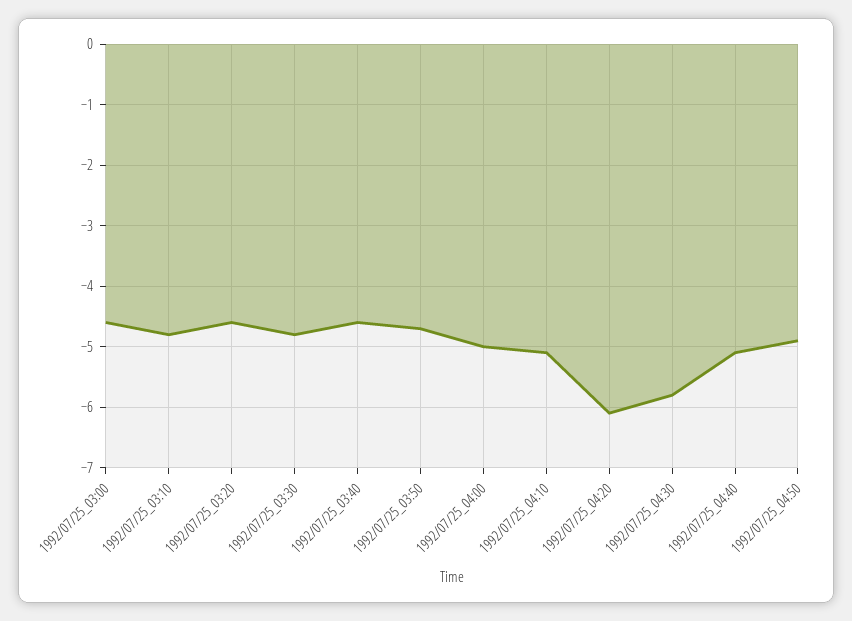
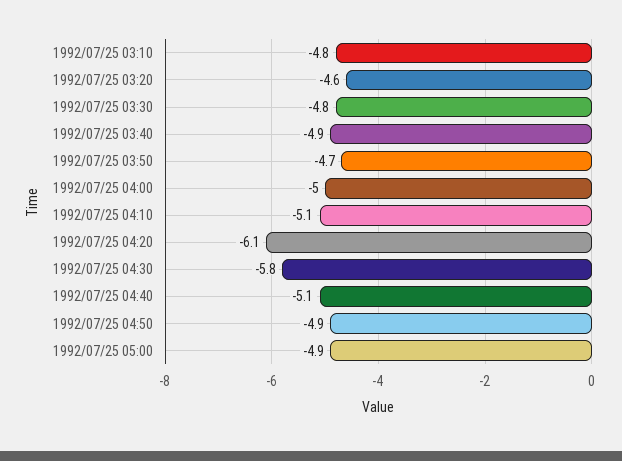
1992/07/25_03:00: -4.6 -> none
1992/07/25_03:40: -4.6 -> -4.9
1992/07/25 05:00: none -> -4.9

